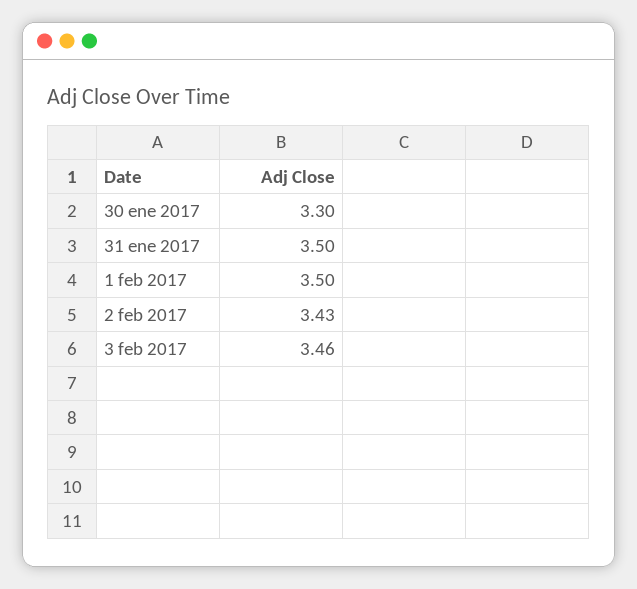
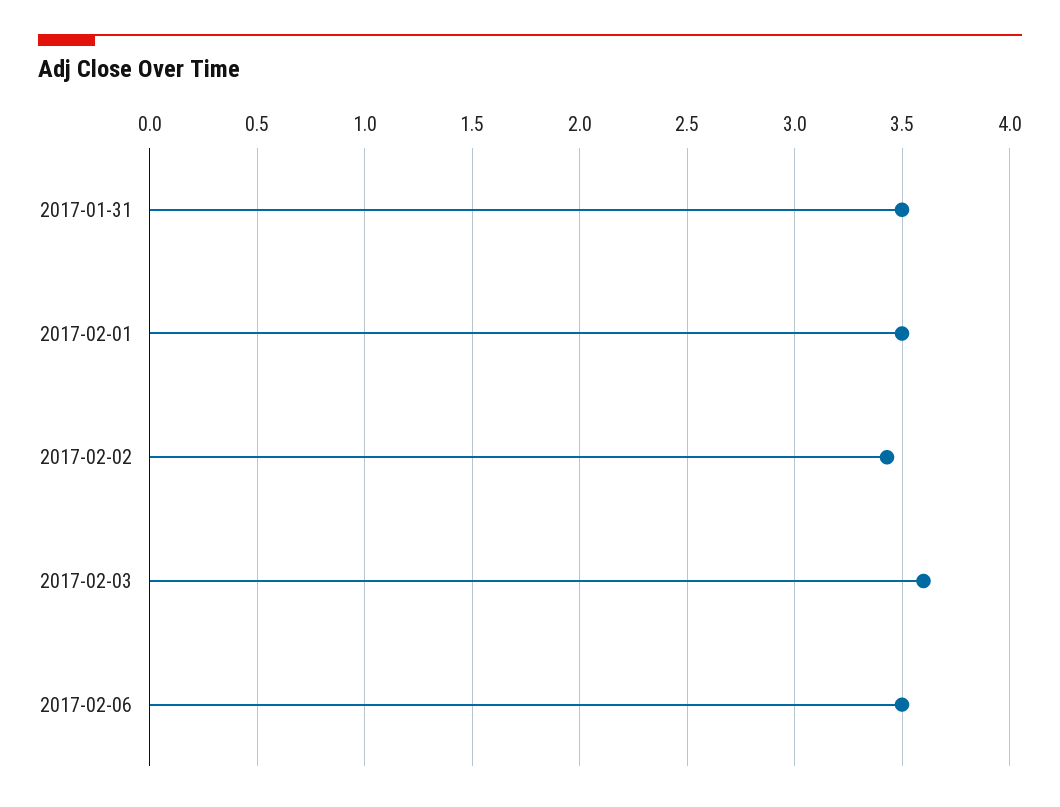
30 ene 2017: 3.3 -> none
3 feb 2017: 3.46 -> 3.6
2017-02-06: none -> 3.5

